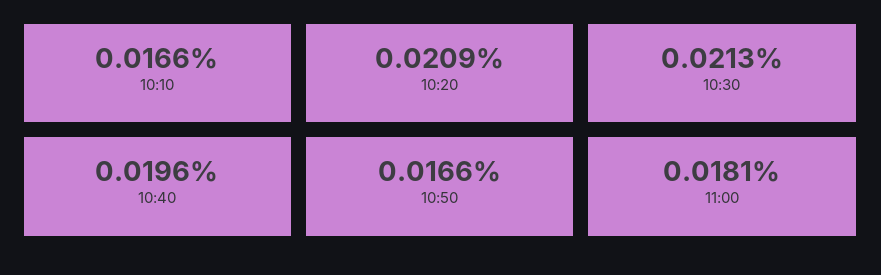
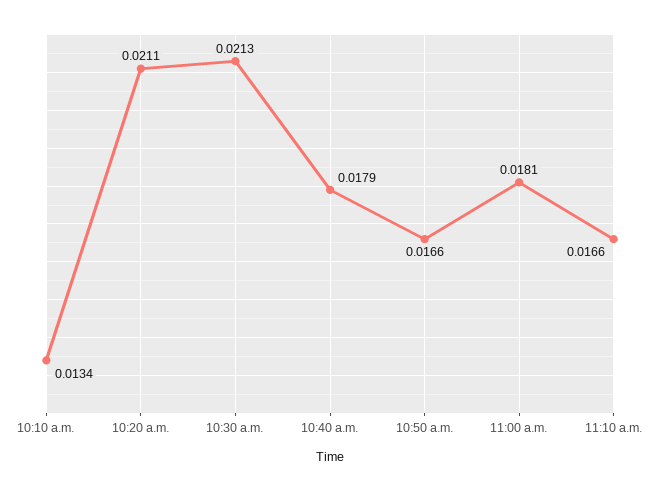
10:10: 0.0166 -> 0.0134
10:20: 0.0209 -> 0.0211
10:40: 0.0196 -> 0.0179
11:10 a.m.: none -> 0.0166

